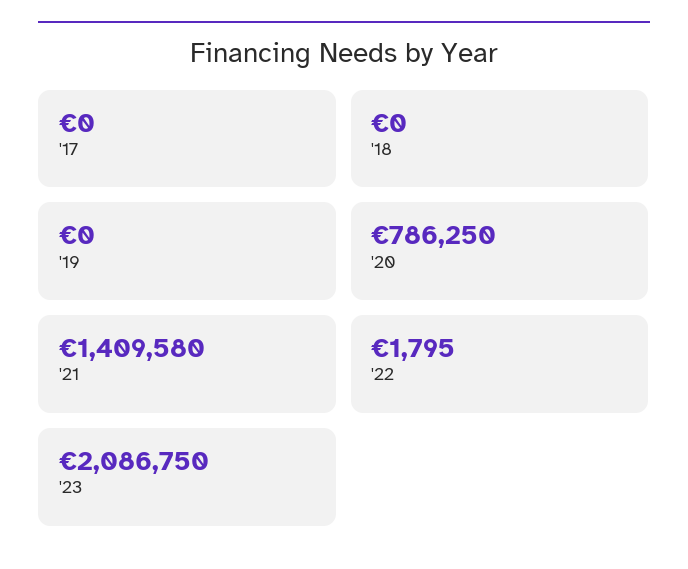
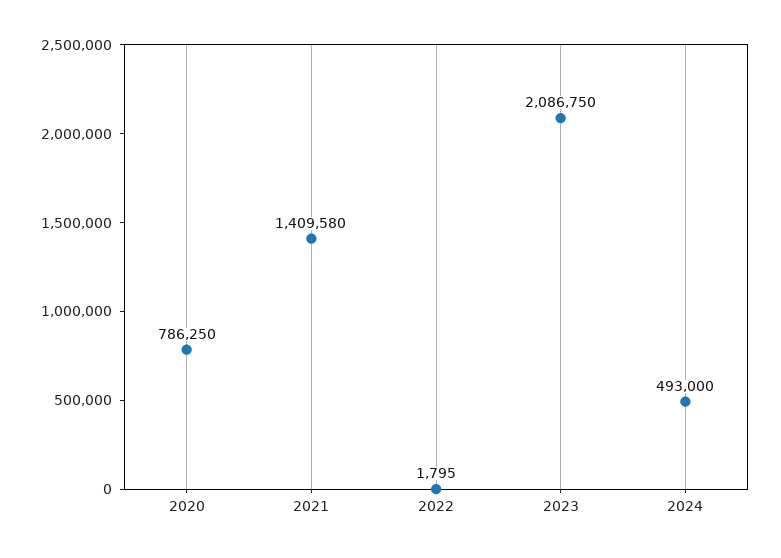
'17: 0 -> none
'18: 0 -> none
'19: 0 -> none
2024: none -> 493000

